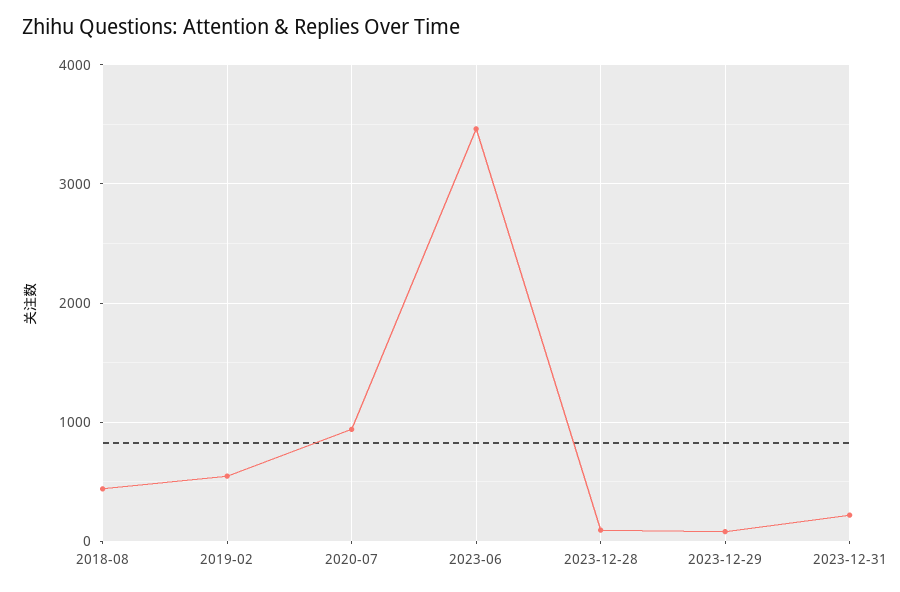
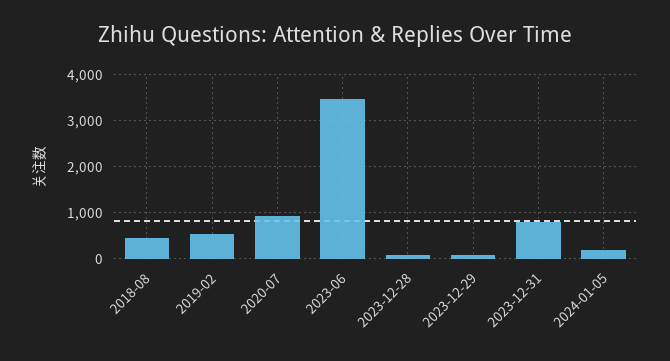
2023-12-31: 200 -> 800
2024-01-05: none -> 200

